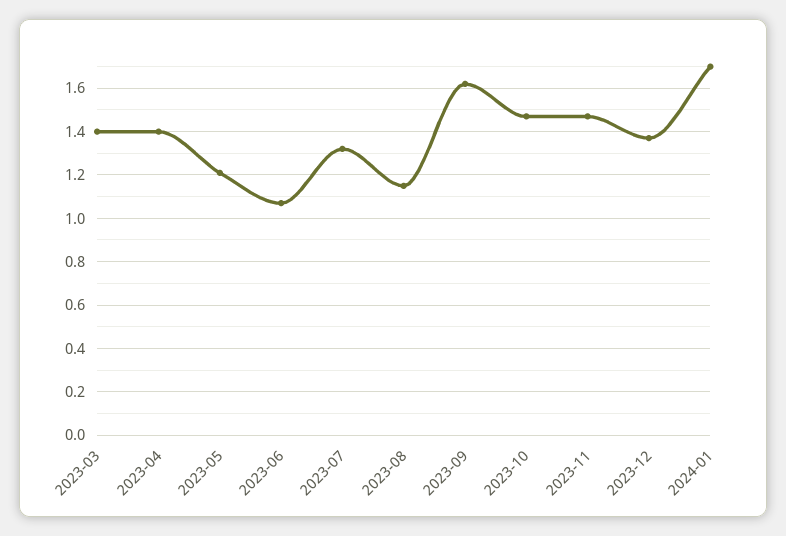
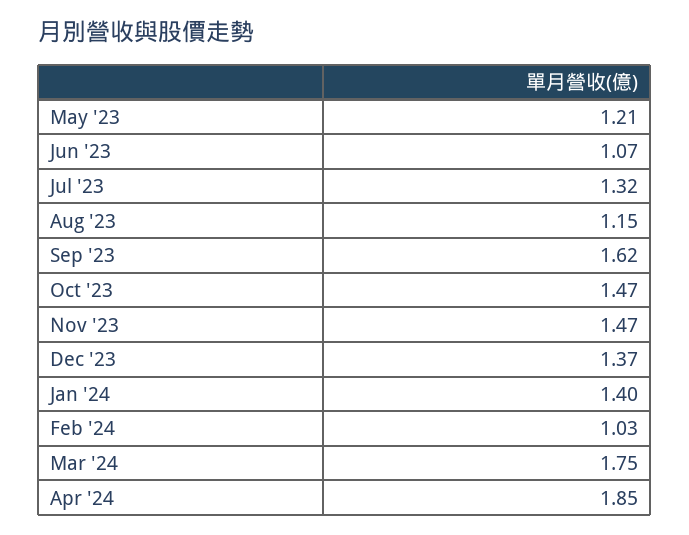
2023-03: 1.4 -> none
2023-04: 1.4 -> none
2024-01: 1.7 -> 1.4
Feb '24: none -> 1.03
Mar '24: none -> 1.75
Apr '24: none -> 1.85

